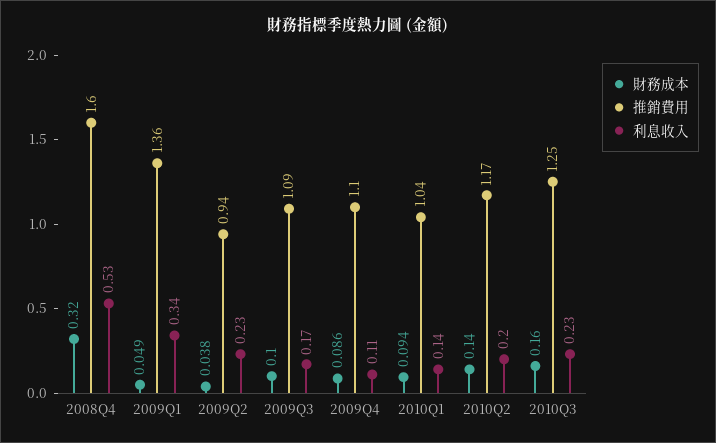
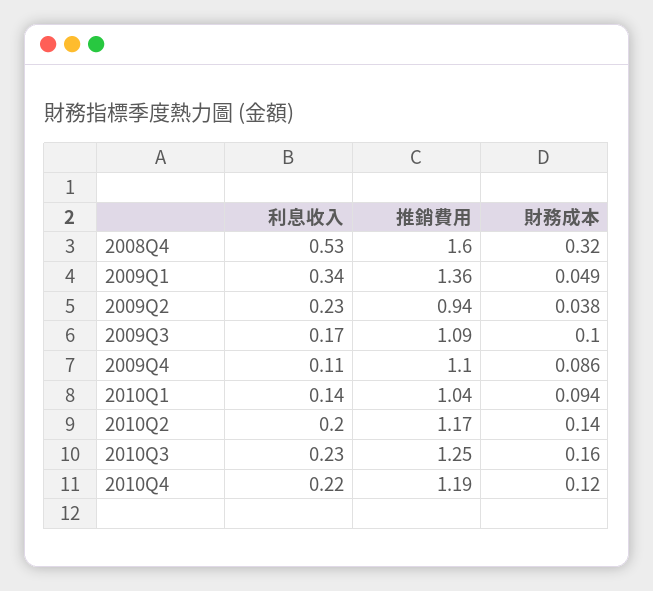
利息收入, 2010Q4: none -> 0.22
推銷費用, 2010Q4: none -> 1.19
財務成本, 2010Q4: none -> 0.12

